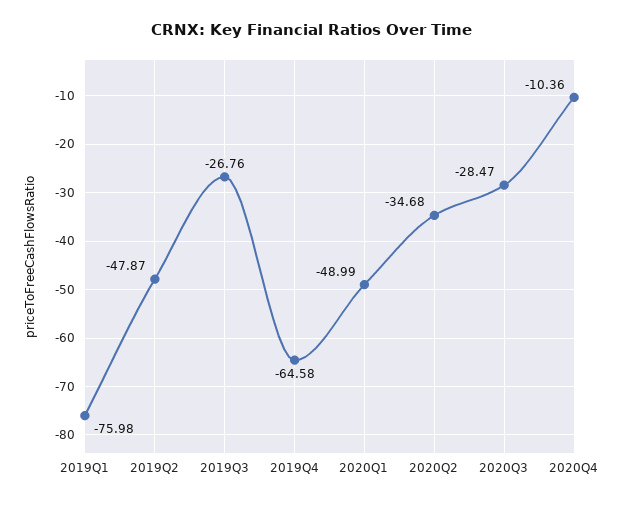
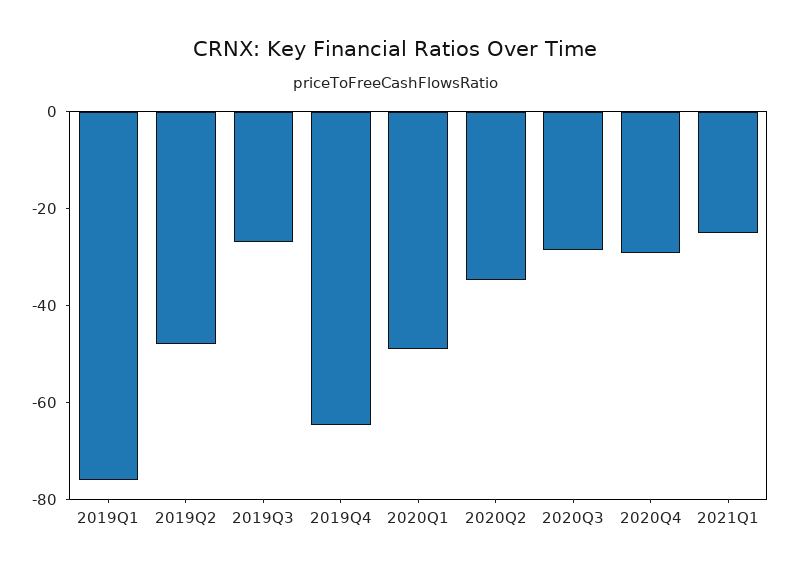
2020Q4: -10.36 -> -30
2021Q1: none -> -25

